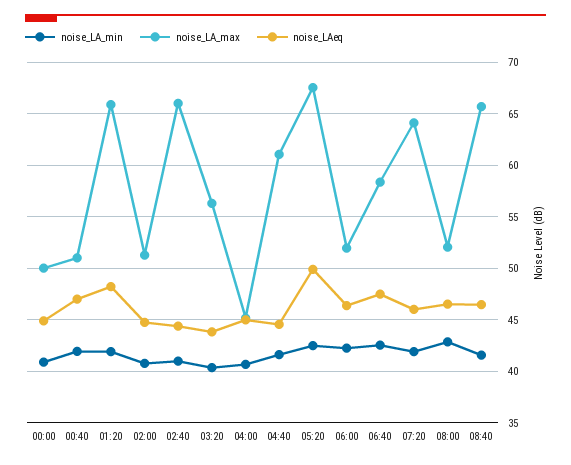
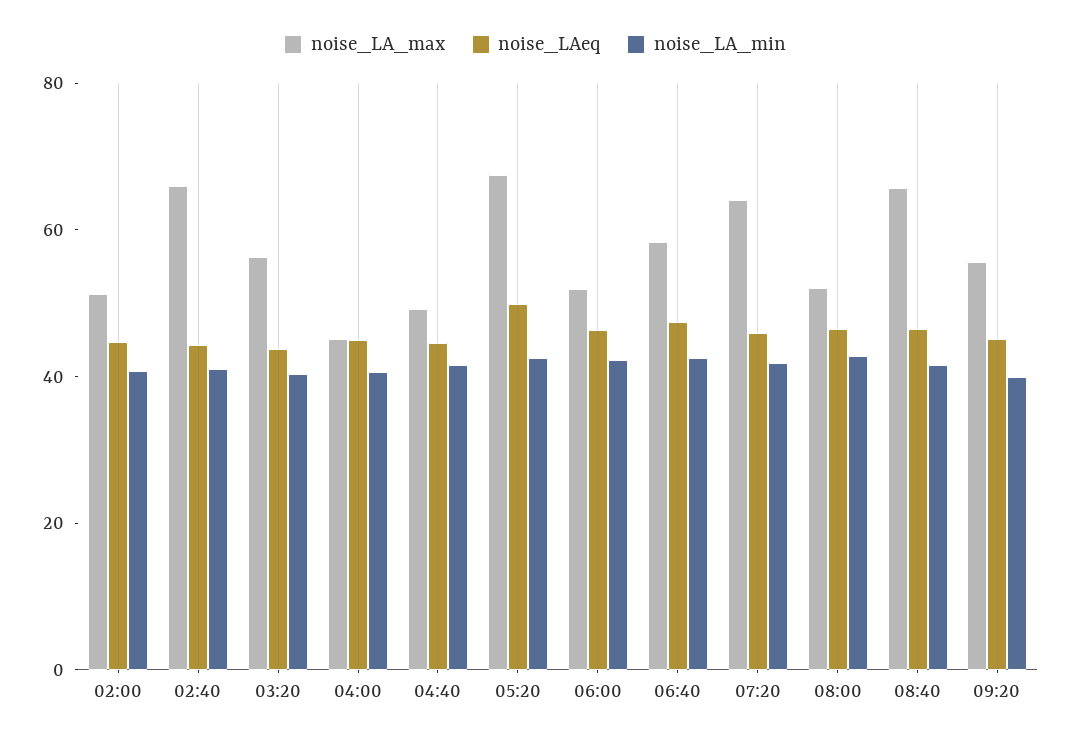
noise_LA_min, 00:00: 41 -> none
noise_LA_max, 00:00: 50 -> none
noise_LAeq, 00:00: 45 -> none
noise_LA_min, 00:40: 42 -> none
noise_LA_max, 00:40: 51 -> none
noise_LAeq, 00:40: 47 -> none
noise_LA_min, 01:20: 42 -> none
noise_LA_max, 01:20: 66 -> none
noise_LAeq, 01:20: 48 -> none
noise_LA_max, 04:40: 61 -> 50
noise_LA_max, 09:20: none -> 55
noise_LAeq, 09:20: none -> 45
noise_LA_min, 09:20: none -> 40

